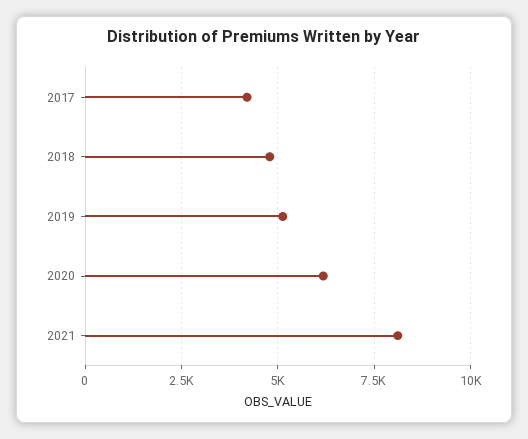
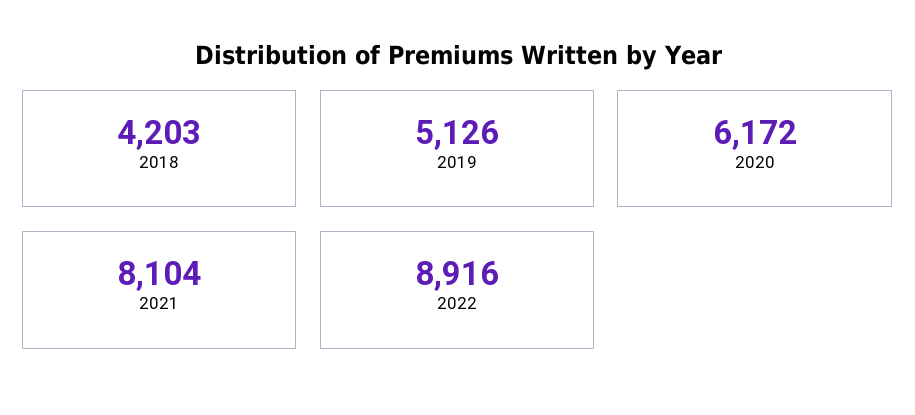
2017: 4250 -> none
2018: 4750 -> 4203
2022: none -> 8916

